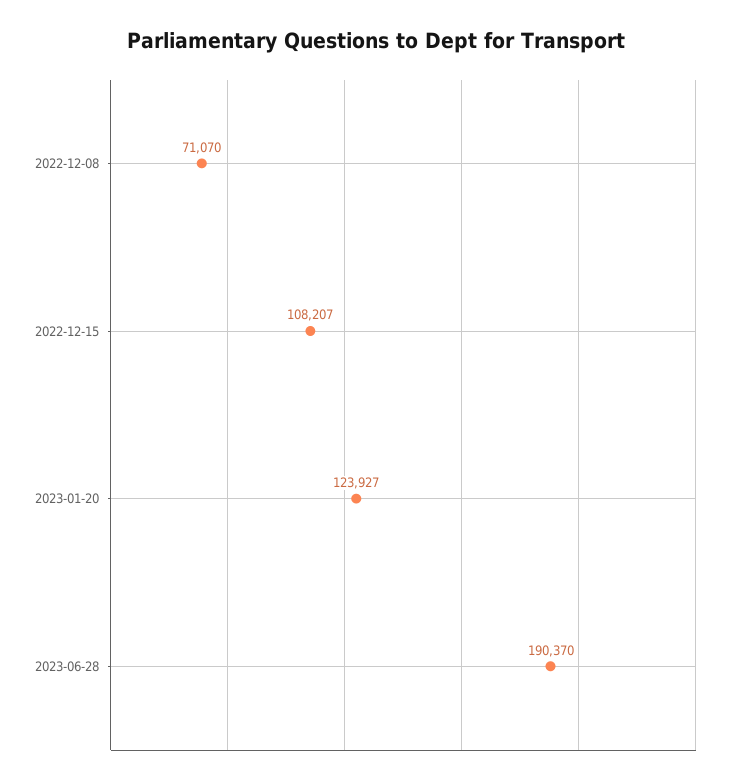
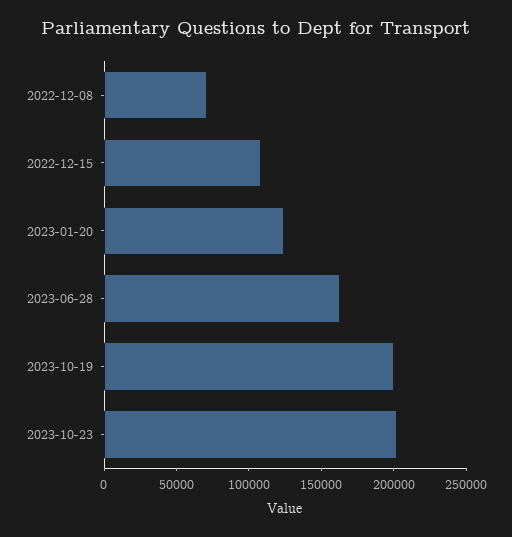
2023-06-28: 190370 -> 160000
2023-10-19: none -> 200000
2023-10-23: none -> 200000

